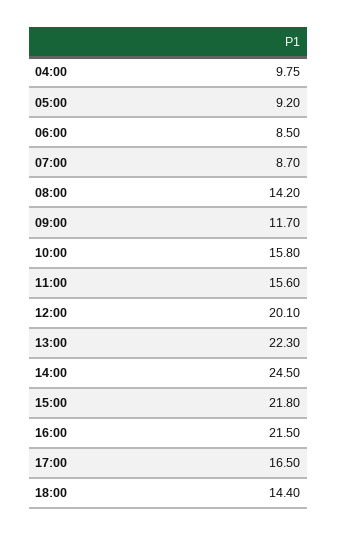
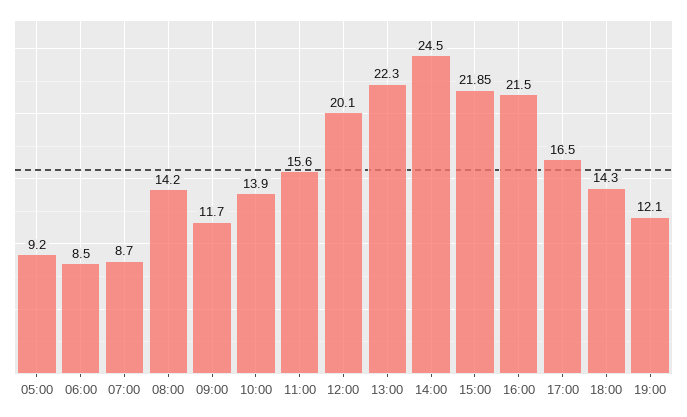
04:00: 9.75 -> none
10:00: 15.8 -> 13.9
15:00: 21.8 -> 21.85
18:00: 14.4 -> 14.3
19:00: none -> 12.1

